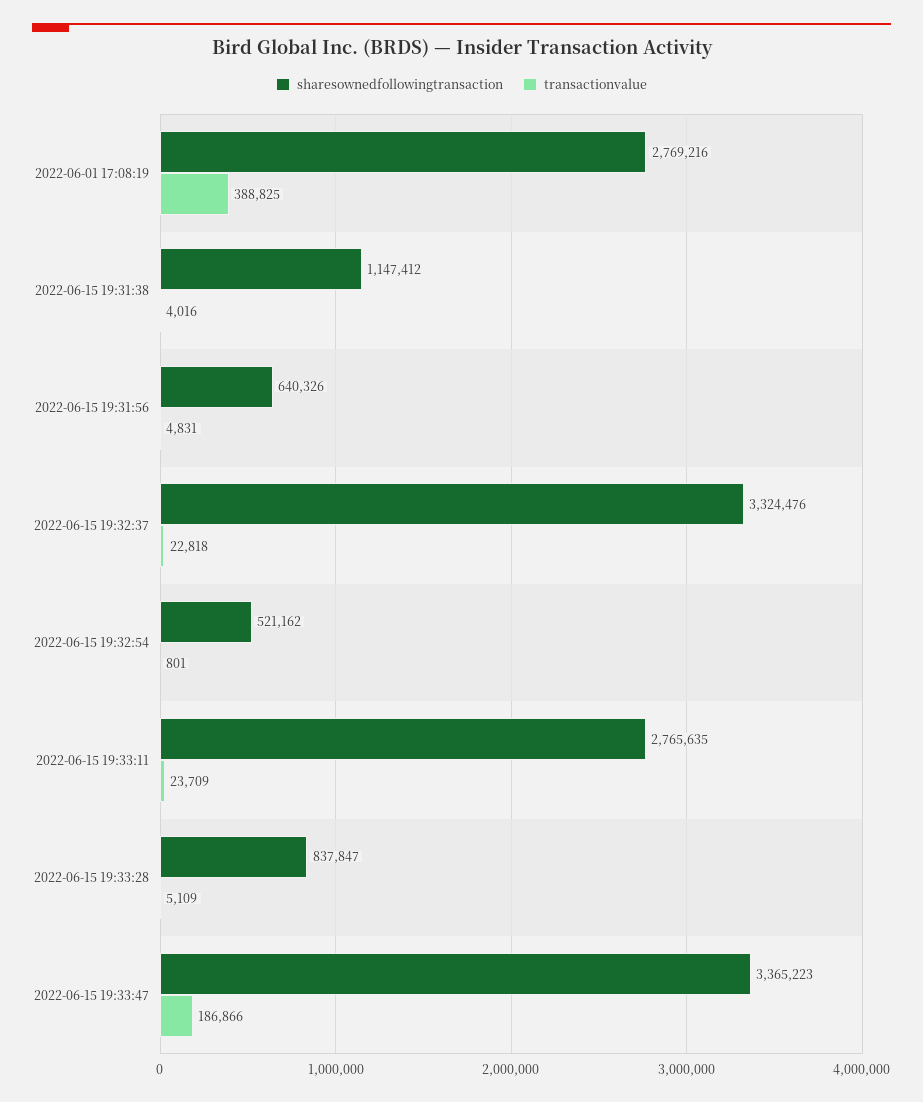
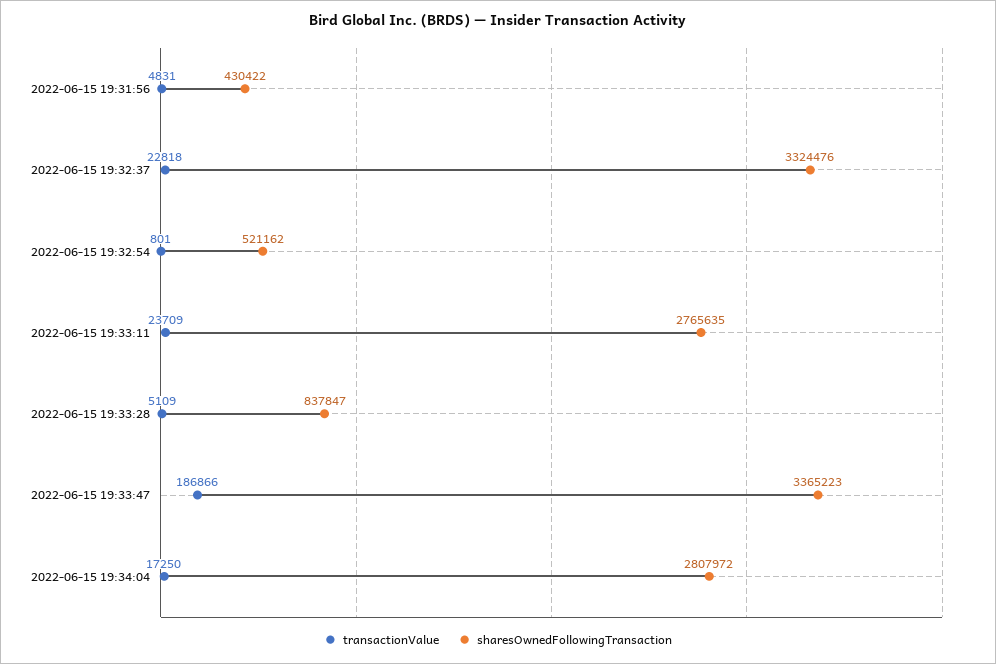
sharesownedfollowingtransaction, 2022-06-01 17:08:19: 2769216 -> none
transactionvalue, 2022-06-01 17:08:19: 388825 -> none
sharesownedfollowingtransaction, 2022-06-15 19:31:38: 1147412 -> none
transactionvalue, 2022-06-15 19:31:38: 4016 -> none
sharesownedfollowingtransaction, 2022-06-15 19:31:56: 640326 -> 430422
transactionvalue, 2022-06-15 19:34:04: none -> 17250
sharesownedfollowingtransaction, 2022-06-15 19:34:04: none -> 2807972

